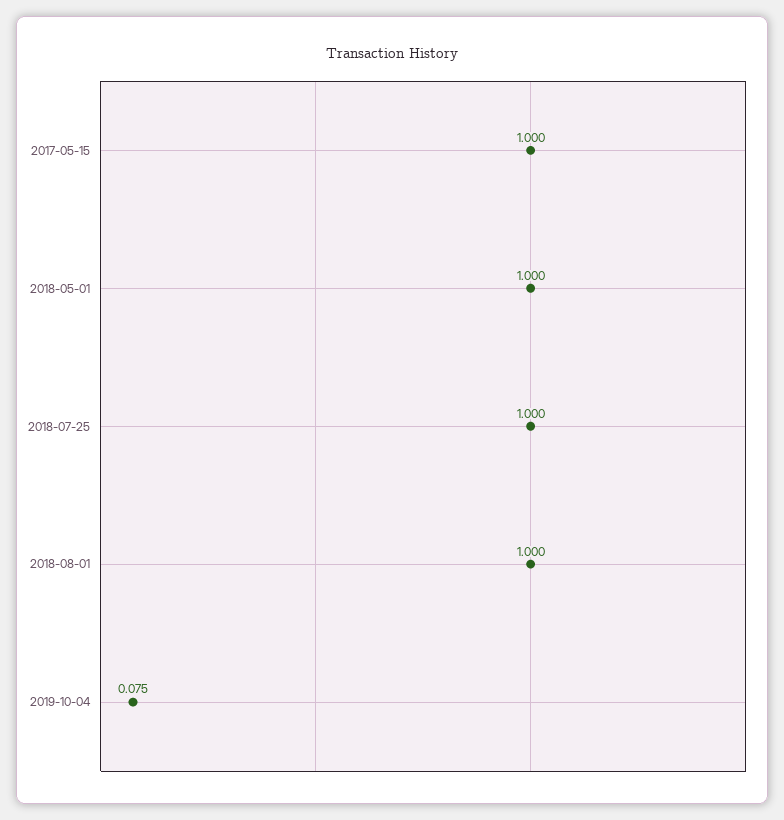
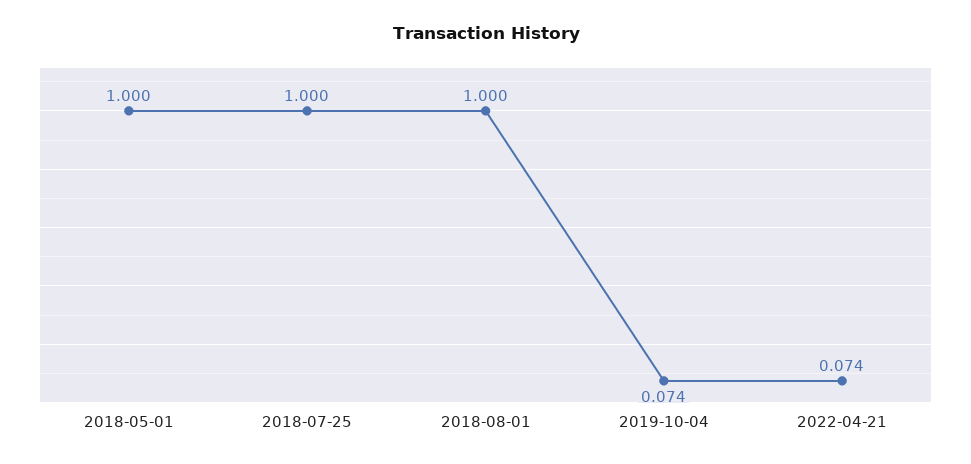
2017-05-15: 1 -> none
2019-10-04: 0.075 -> 0.074
2022-04-21: none -> 0.074

